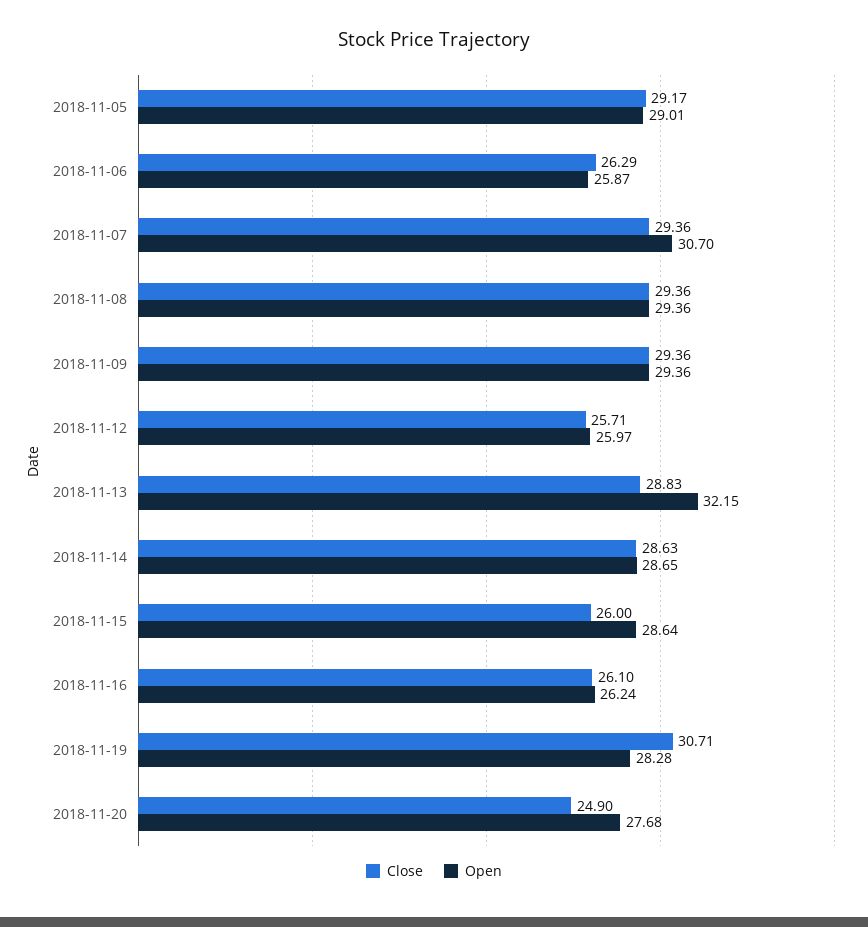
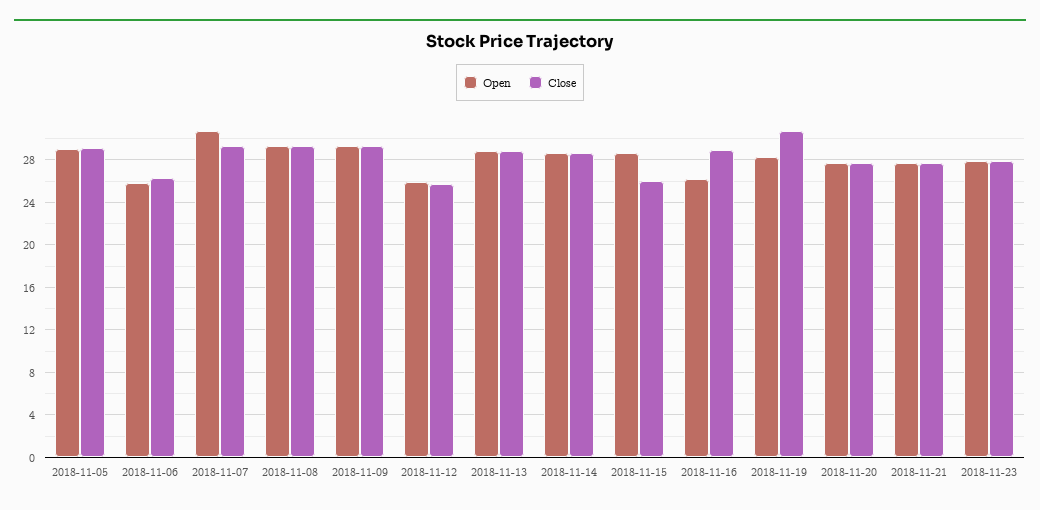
Open, 2018-11-13: 32.15 -> 29
Close, 2018-11-16: 26.1 -> 29
Close, 2018-11-20: 24.9 -> 28
Open, 2018-11-21: none -> 28
Close, 2018-11-21: none -> 28
Open, 2018-11-23: none -> 28
Close, 2018-11-23: none -> 28

